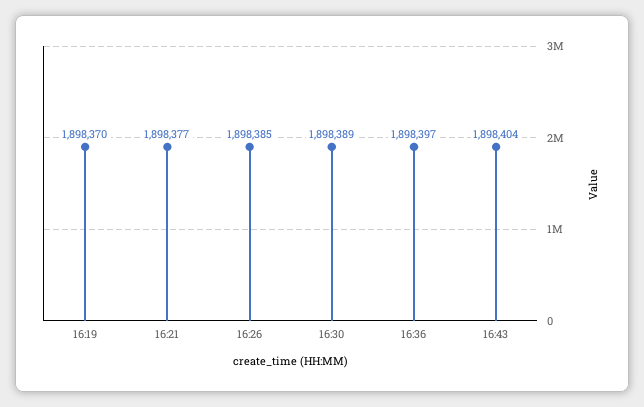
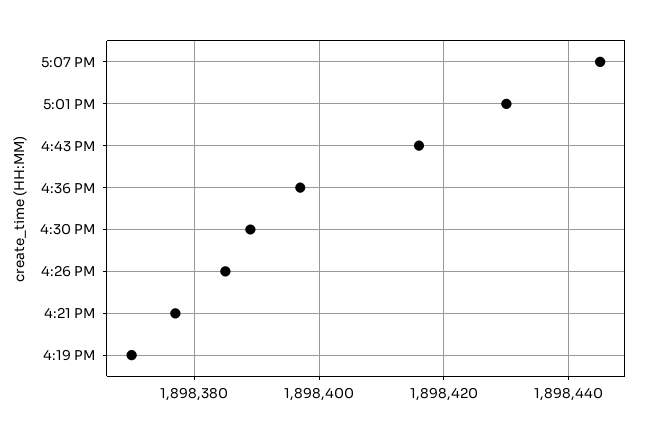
16:43: 1898404 -> 1898415
5:07 PM: none -> 1898445
5:01 PM: none -> 1898430

